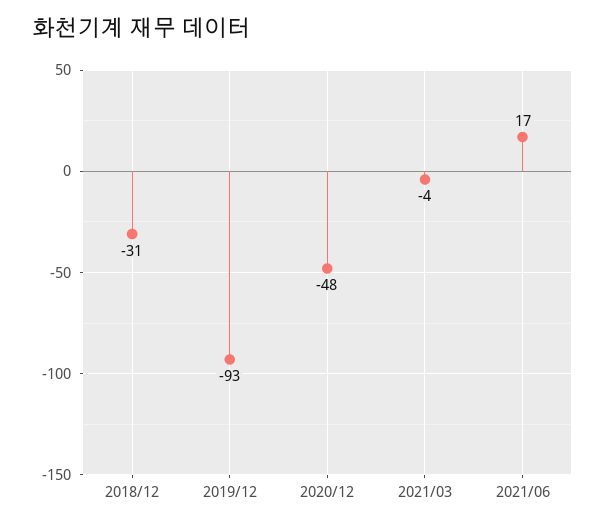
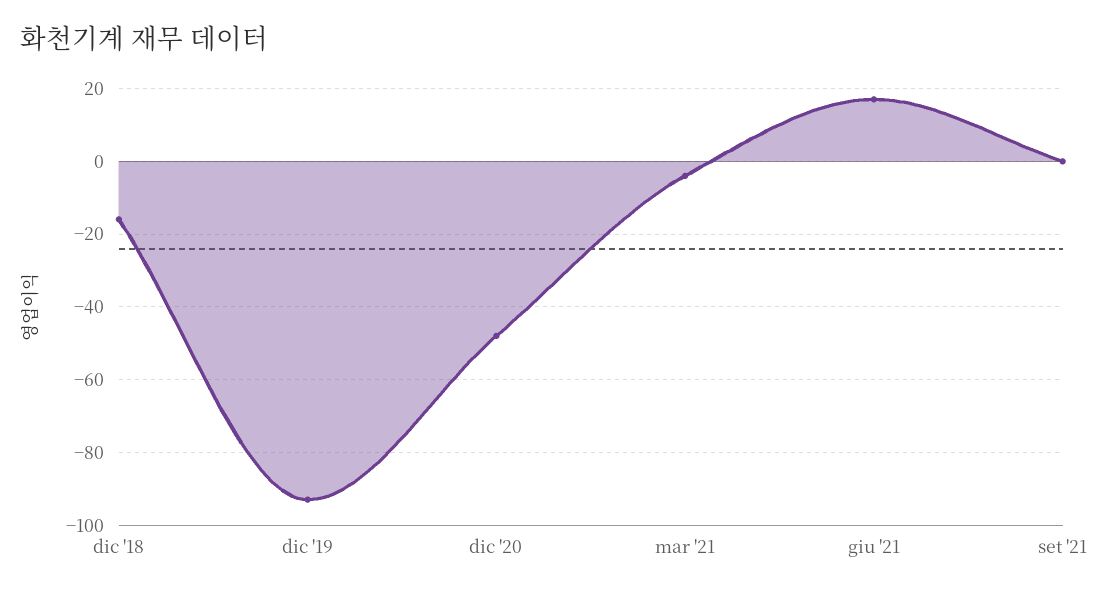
2018/12: -31 -> -15
set '21: none -> 0

